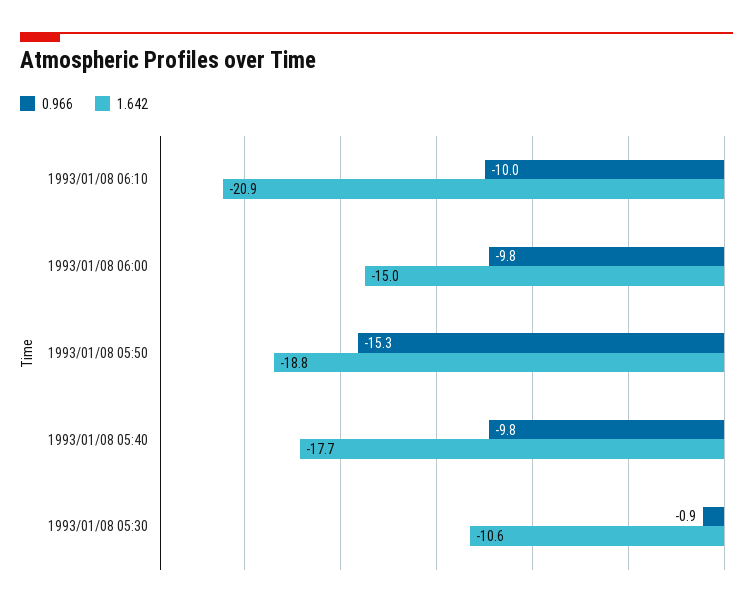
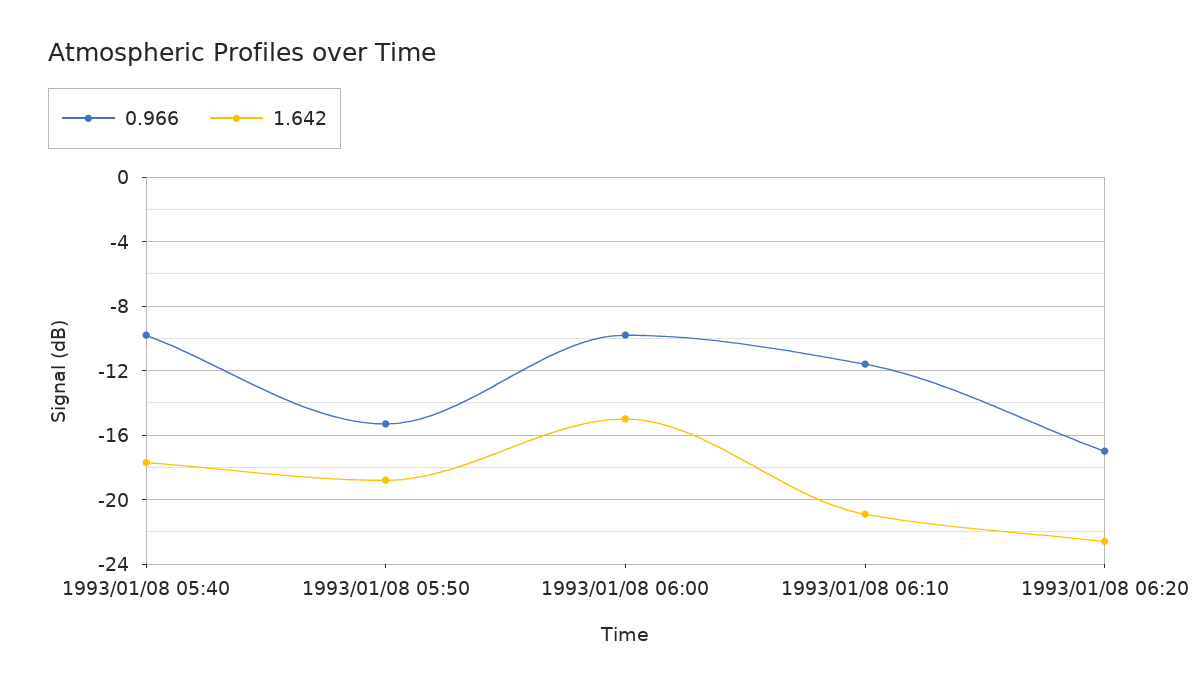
0.966, 1993/01/08 06:10: -10 -> -11.5
0.966, 1993/01/08 05:30: -0.9 -> none
1.642, 1993/01/08 05:30: -10.6 -> none
0.966, 1993/01/08 06:20: none -> -17
1.642, 1993/01/08 06:20: none -> -22.5

